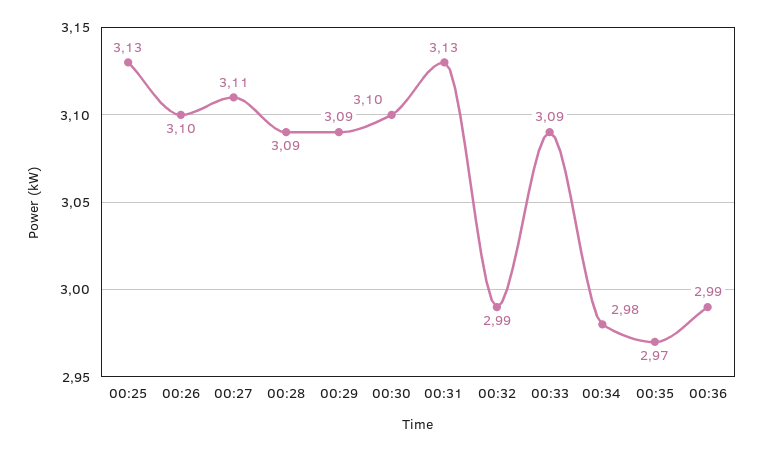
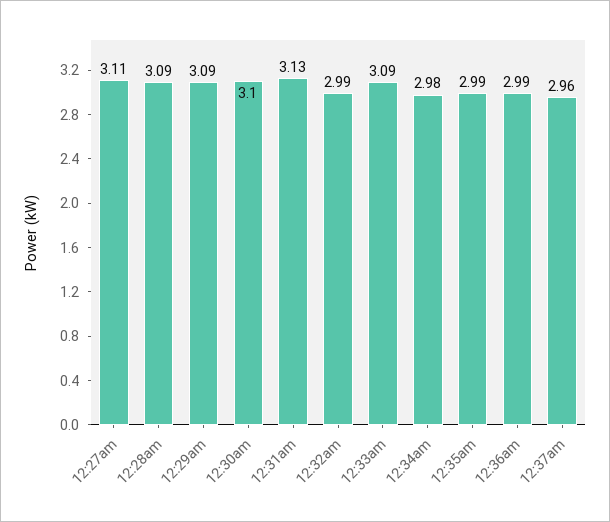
00:25: 3.13 -> none
00:26: 3.1 -> none
00:35: 2.97 -> 2.99
12:37am: none -> 2.96

